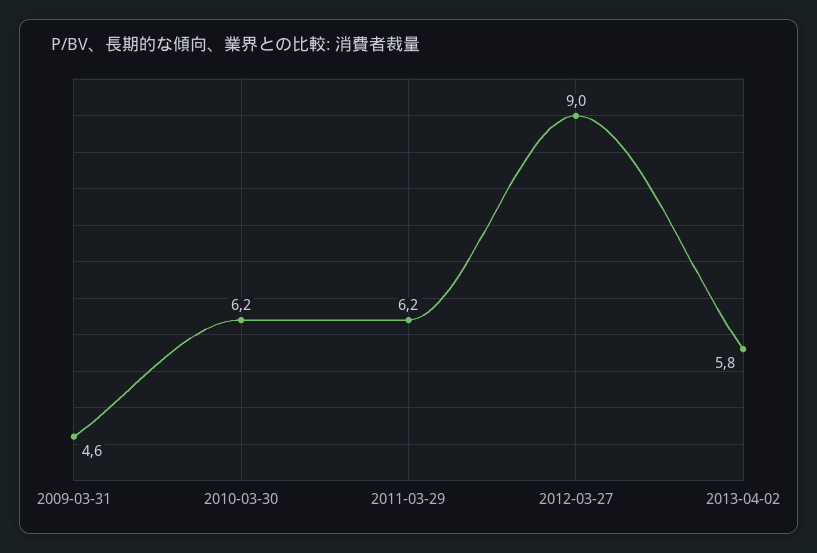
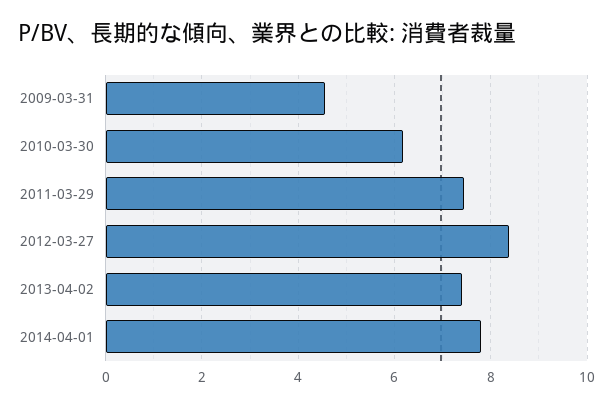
2011-03-29: 6.2 -> 7.4
2012-03-27: 9 -> 8.4
2013-04-02: 5.8 -> 7.4
2014-04-01: none -> 7.8

